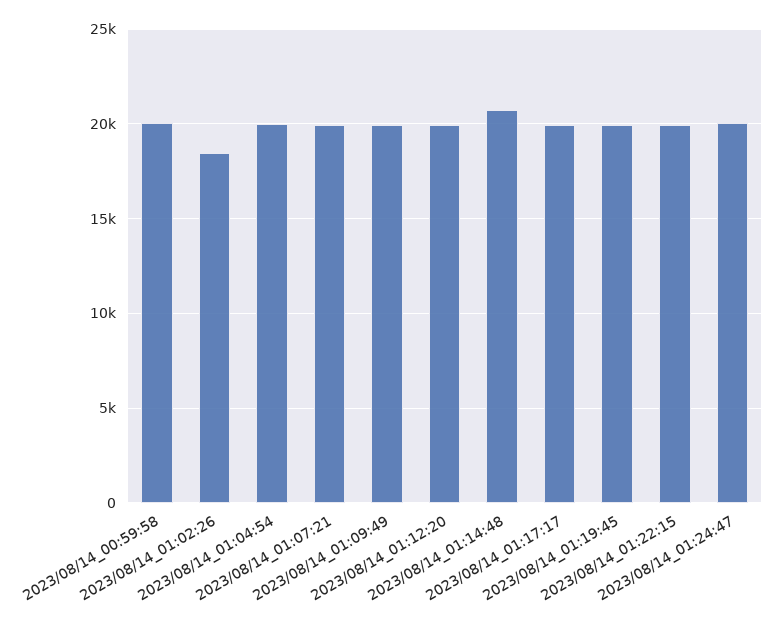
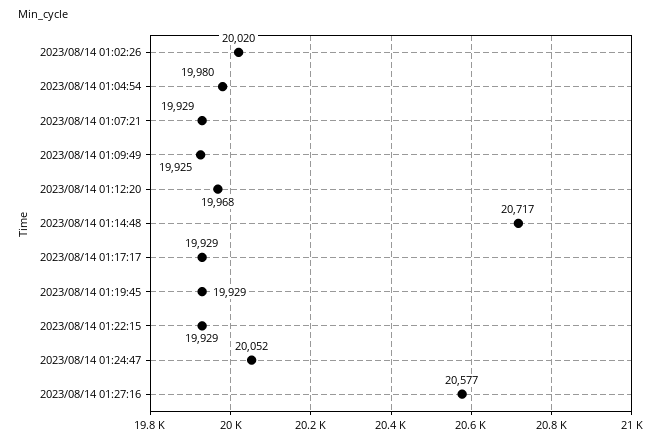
2023/08/14_00:59:58: 20000 -> none
2023/08/14_01:02:26: 18500 -> 20020
2023/08/14 01:27:16: none -> 20577

